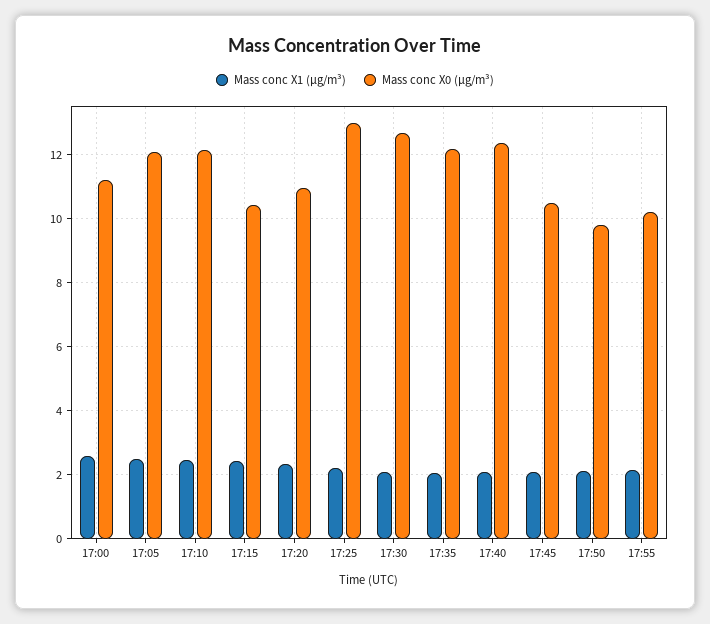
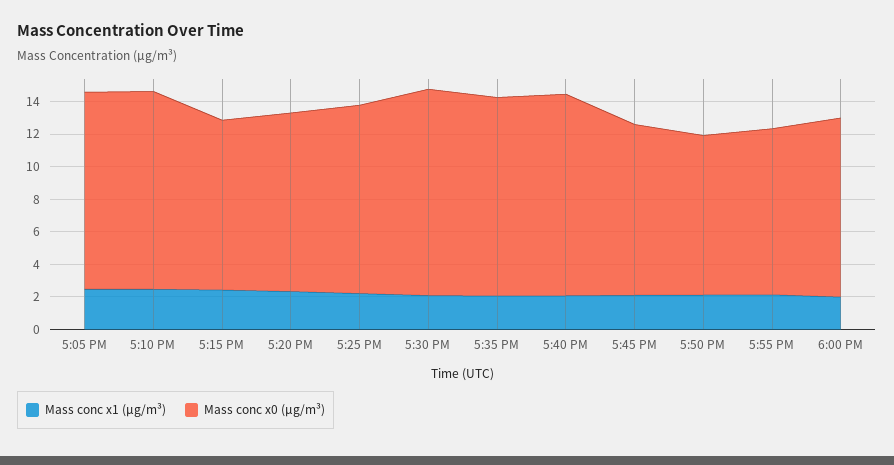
Mass conc X1 (μg/m³), 17:00: 2.6 -> none
Mass conc X0 (μg/m³), 17:00: 11.2 -> none
Mass conc X0 (μg/m³), 17:25: 13 -> 11.5
Mass conc X1 (μg/m³), 6:00 PM: none -> 2
Mass conc X0 (μg/m³), 6:00 PM: none -> 11

